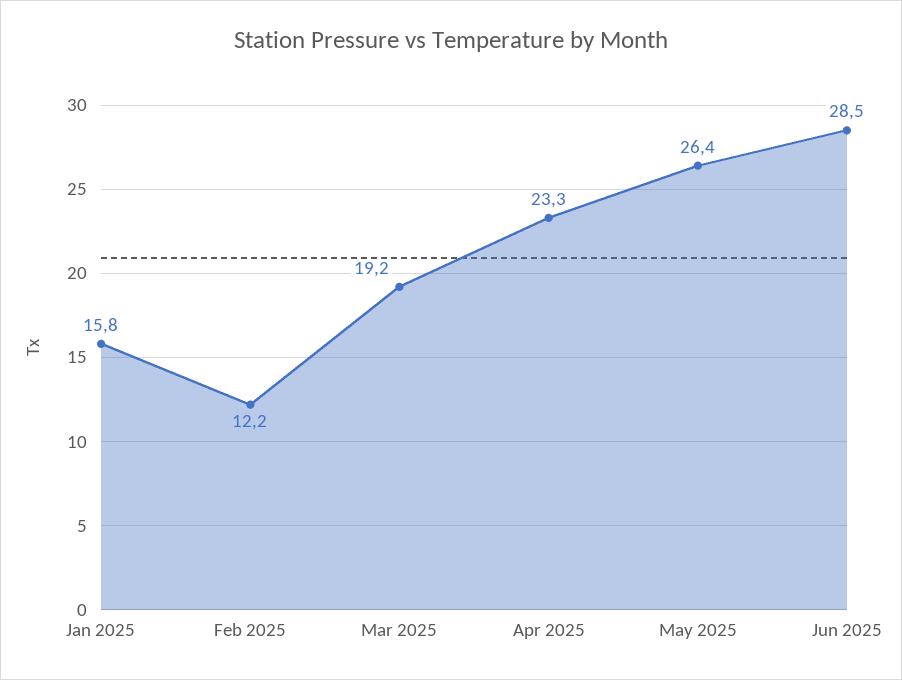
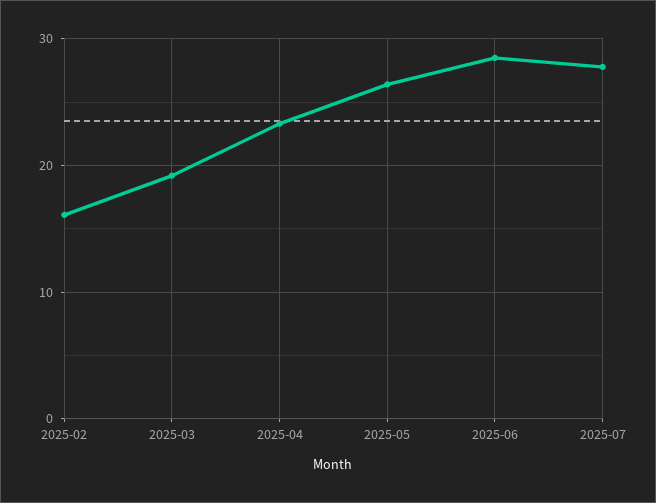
Jan 2025: 15.8 -> none
Feb 2025: 12.2 -> 16
2025-07: none -> 28

